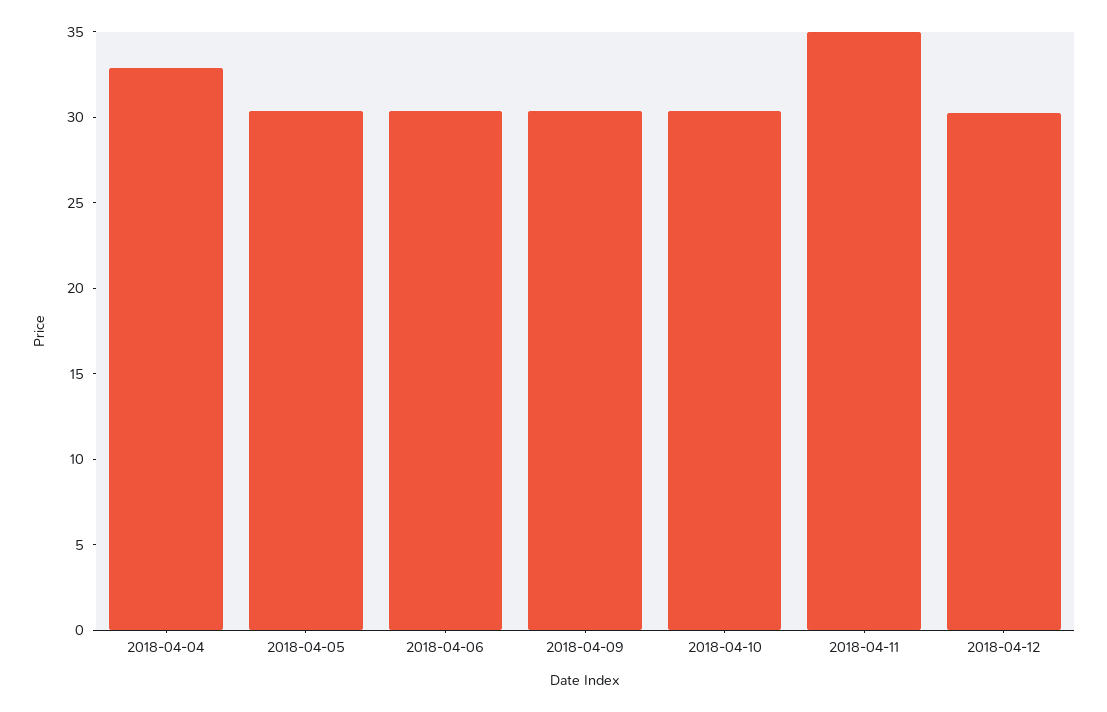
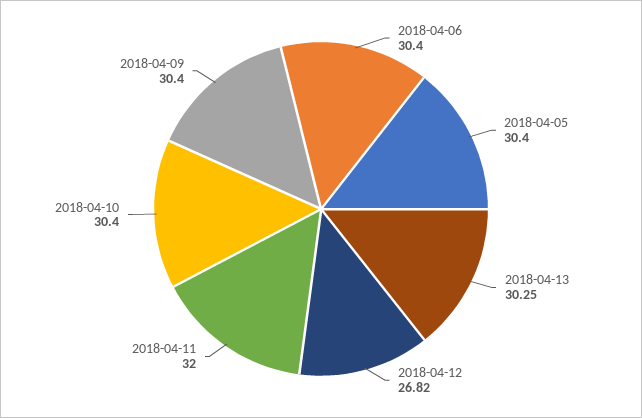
2018-04-04: 33 -> none
2018-04-11: 35 -> 32
2018-04-12: 30 -> 26.82
2018-04-13: none -> 30.25

